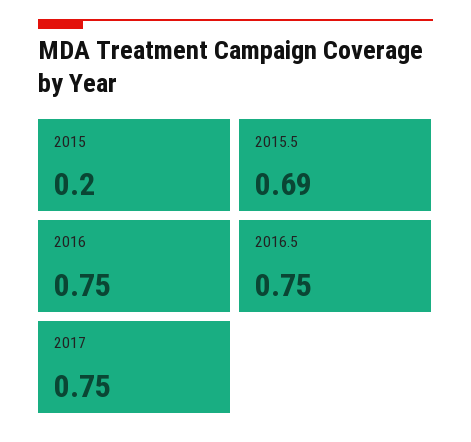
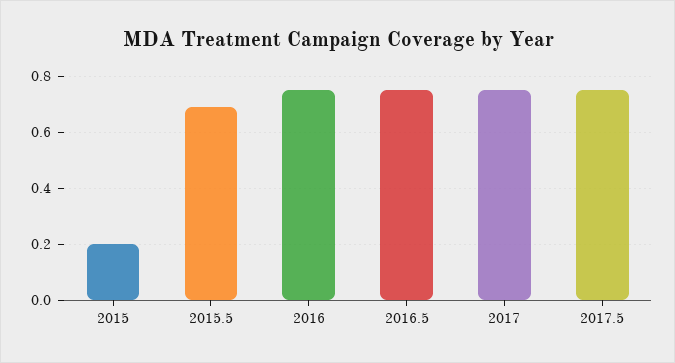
2017.5: none -> 0.75

